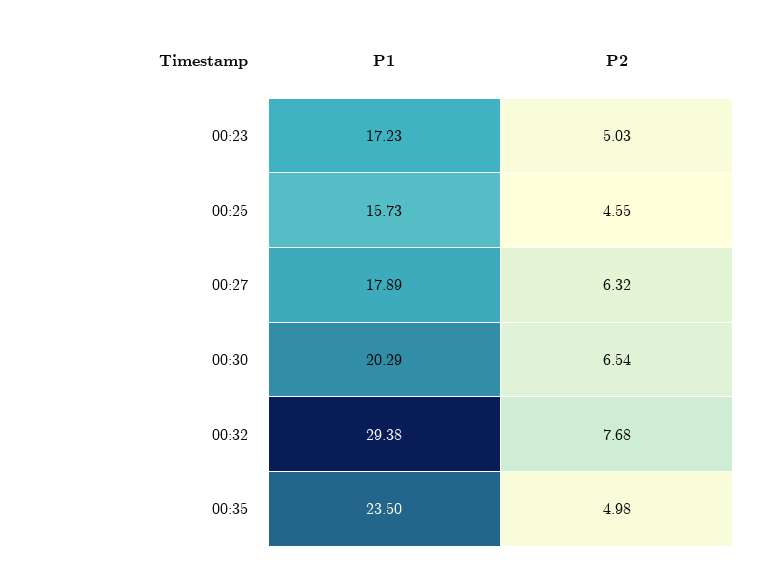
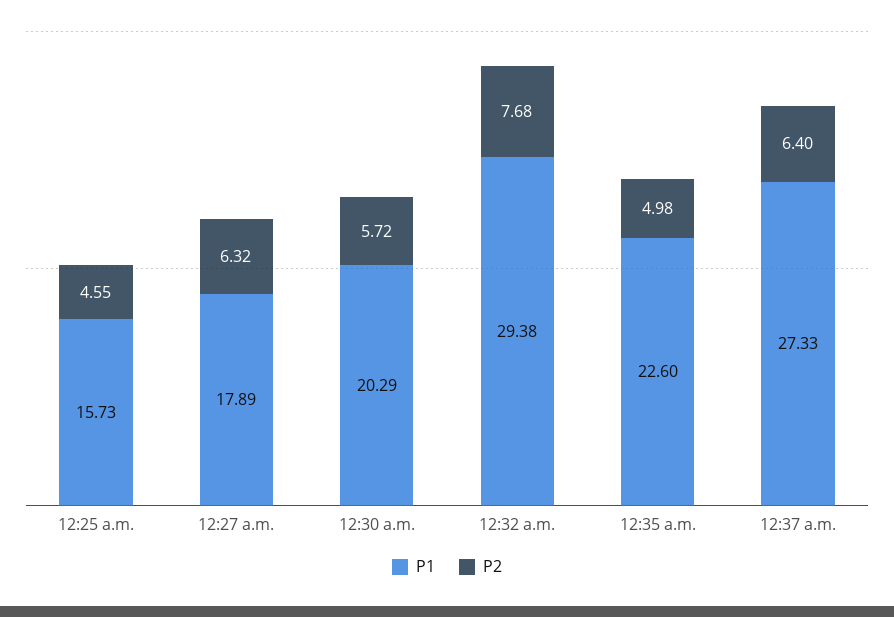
P1, 00:23: 17.23 -> none
P2, 00:23: 5.03 -> none
P2, 00:30: 6.54 -> 5.72
P1, 00:35: 23.5 -> 22.6
P1, 12:37 a.m.: none -> 27.33
P2, 12:37 a.m.: none -> 6.4

